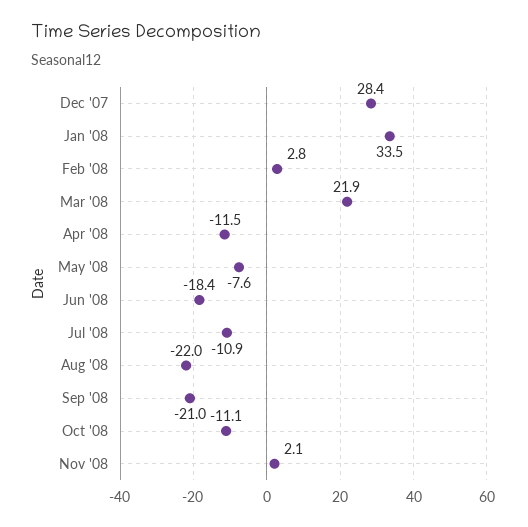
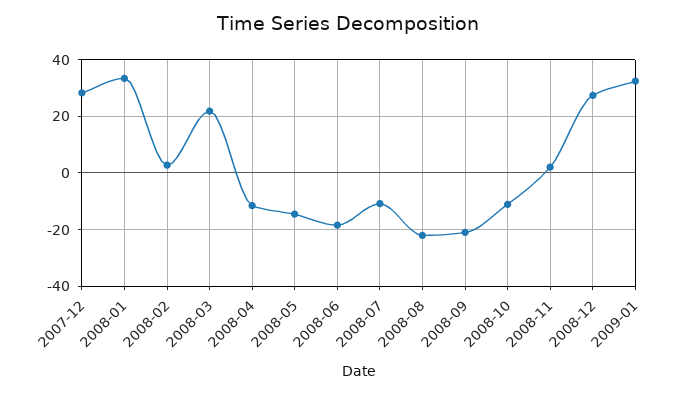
May '08: -7.6 -> -15
2008-12: none -> 27.5
2009-01: none -> 32.5

